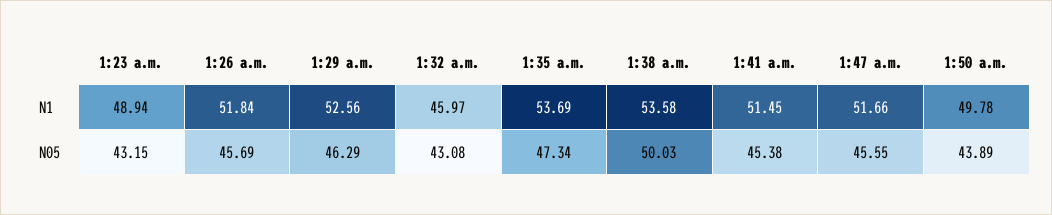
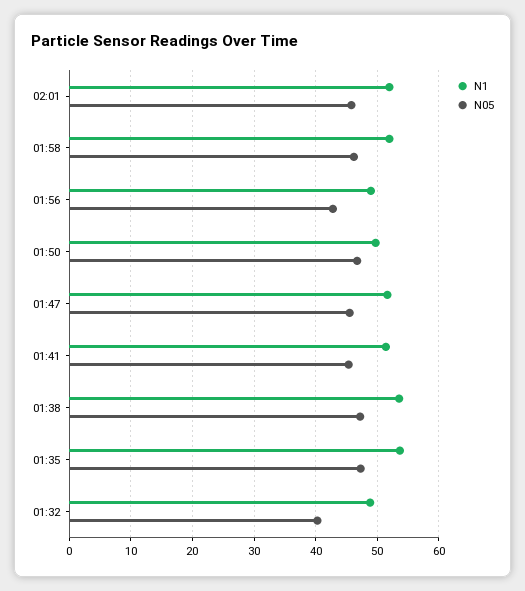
N1, 1:23 a.m.: 48.94 -> none
N1, 1:26 a.m.: 51.84 -> none
N1, 1:29 a.m.: 52.56 -> none
N1, 1:32 a.m.: 45.97 -> 49
N05, 1:23 a.m.: 43.15 -> none
N05, 1:26 a.m.: 45.69 -> none
N05, 1:29 a.m.: 46.29 -> none
N05, 1:32 a.m.: 43.08 -> 40
N05, 1:38 a.m.: 50.03 -> 47
N05, 1:50 a.m.: 43.89 -> 47
N1, 02:01: none -> 52
N05, 02:01: none -> 46
N1, 01:58: none -> 52
N05, 01:58: none -> 46
N1, 01:56: none -> 49
N05, 01:56: none -> 43

